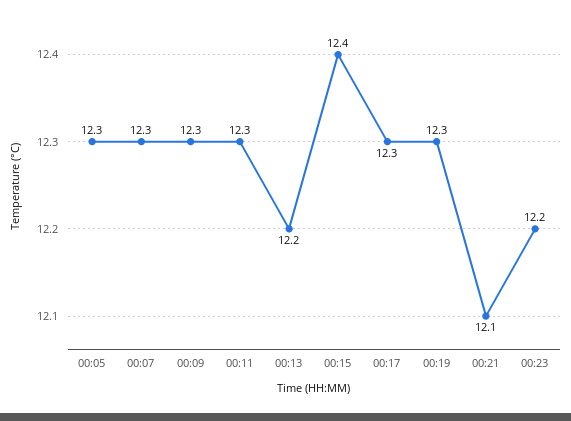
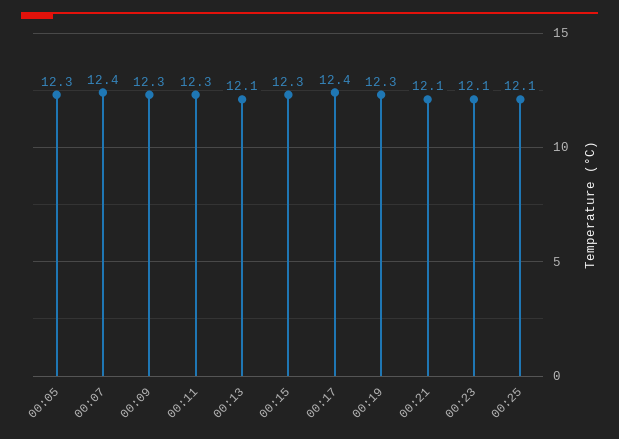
00:07: 12.3 -> 12.4
00:13: 12.2 -> 12.1
00:15: 12.4 -> 12.3
00:17: 12.3 -> 12.4
00:23: 12.2 -> 12.1
00:25: none -> 12.1

